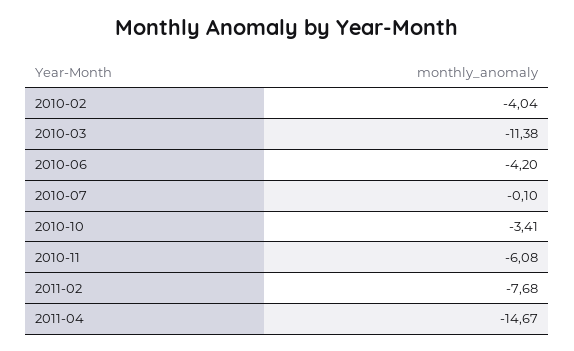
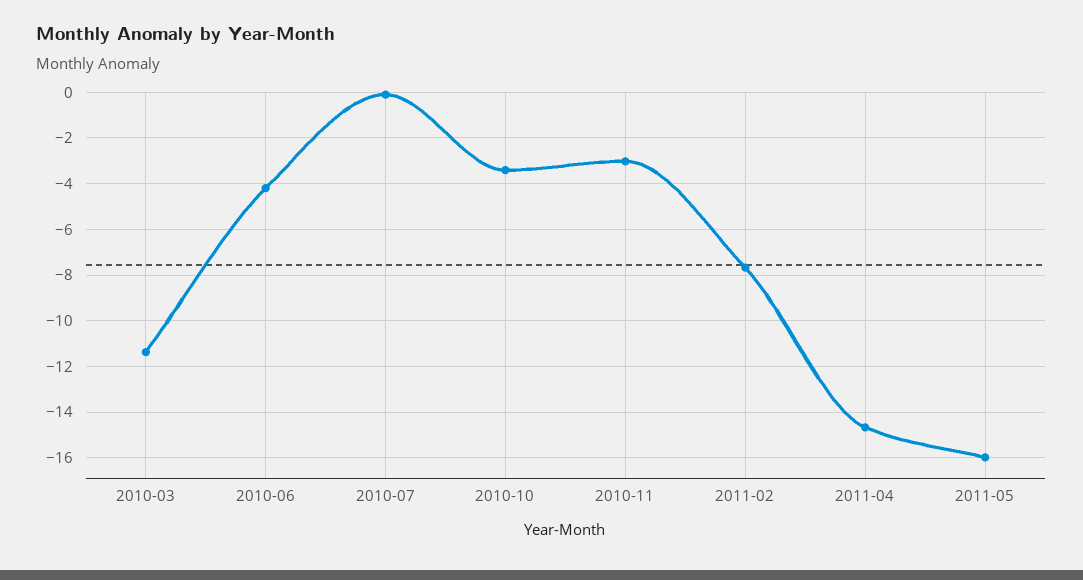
2010-02: -4.04 -> none
2010-11: -6.08 -> -3
2011-05: none -> -16

